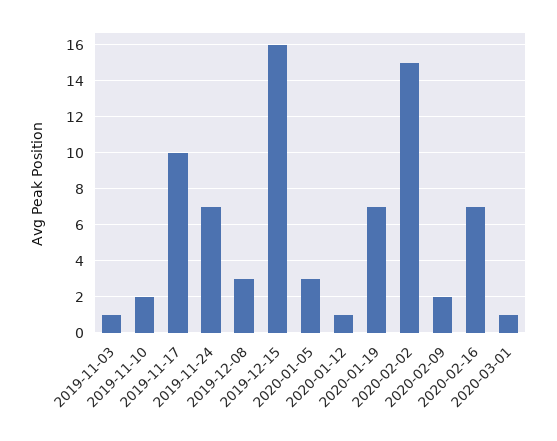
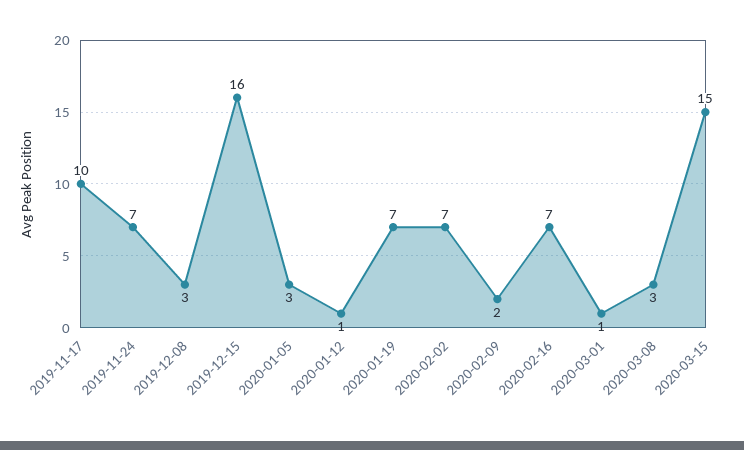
2019-11-03: 1 -> none
2019-11-10: 2 -> none
2020-02-02: 15 -> 7
2020-03-08: none -> 3
2020-03-15: none -> 15

